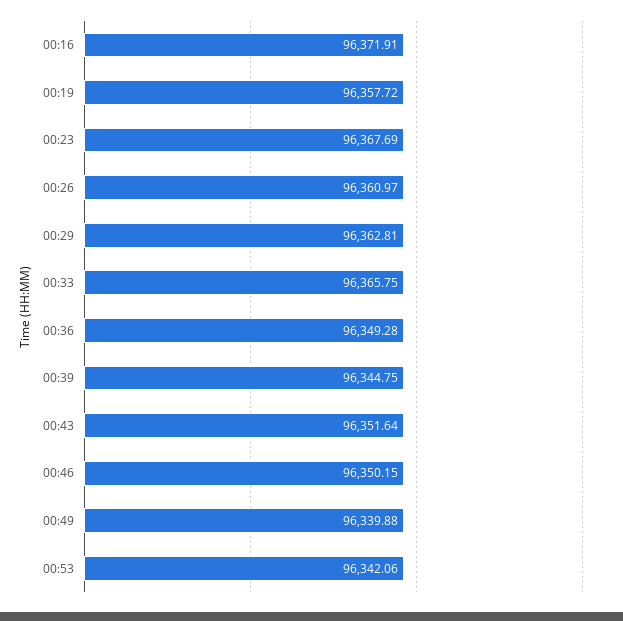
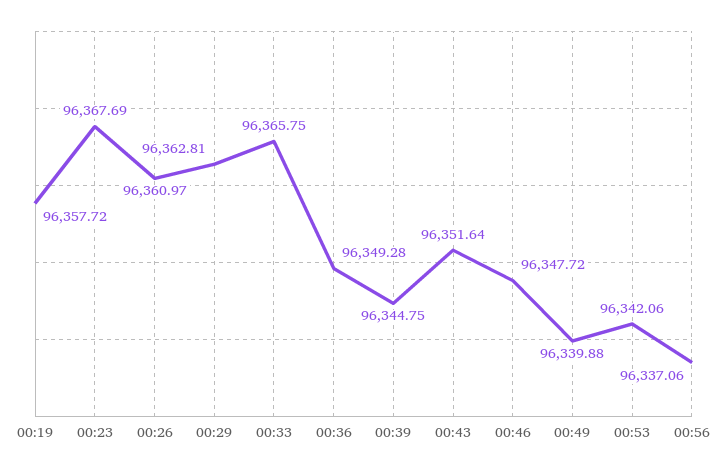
00:16: 96371.91 -> none
00:46: 96350.15 -> 96347.72
00:56: none -> 96337.06

